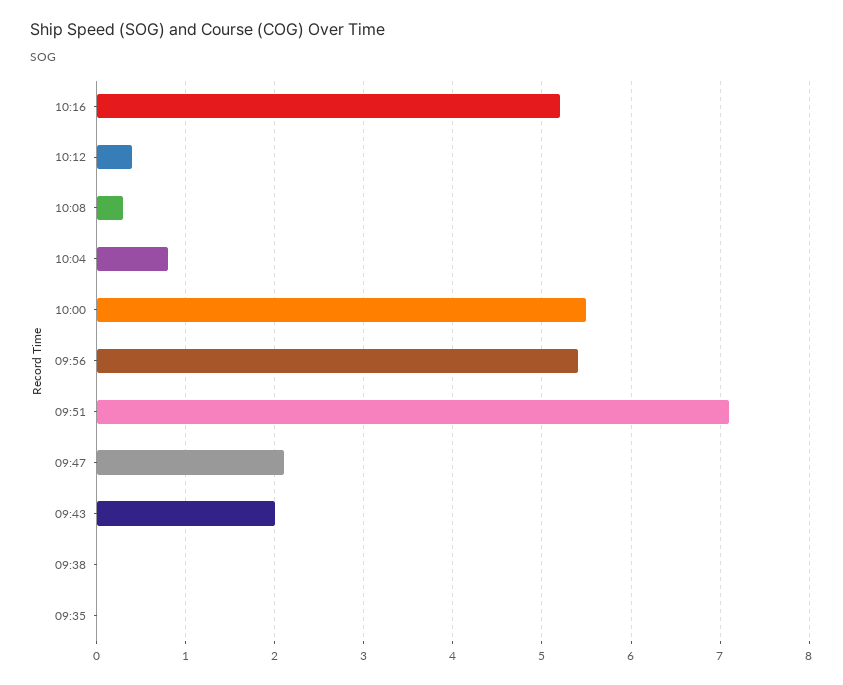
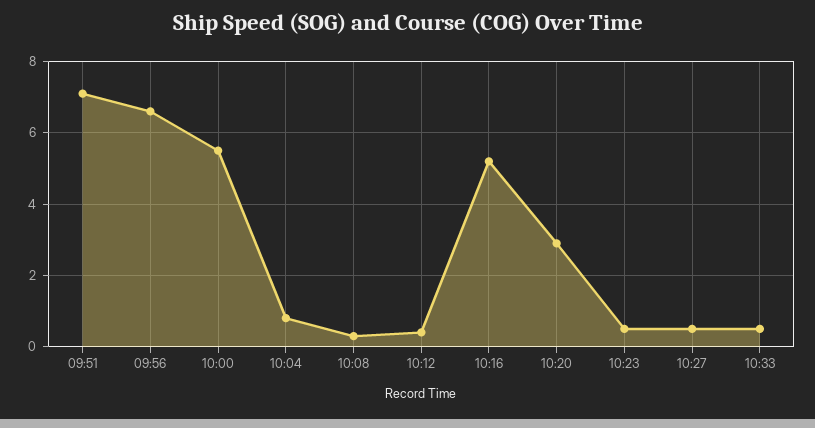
09:56: 5.4 -> 6.5
09:47: 2.1 -> none
09:43: 2 -> none
09:38: 0 -> none
09:35: 0 -> none
10:20: none -> 3
10:23: none -> 0.5
10:27: none -> 0.5
10:33: none -> 0.5

